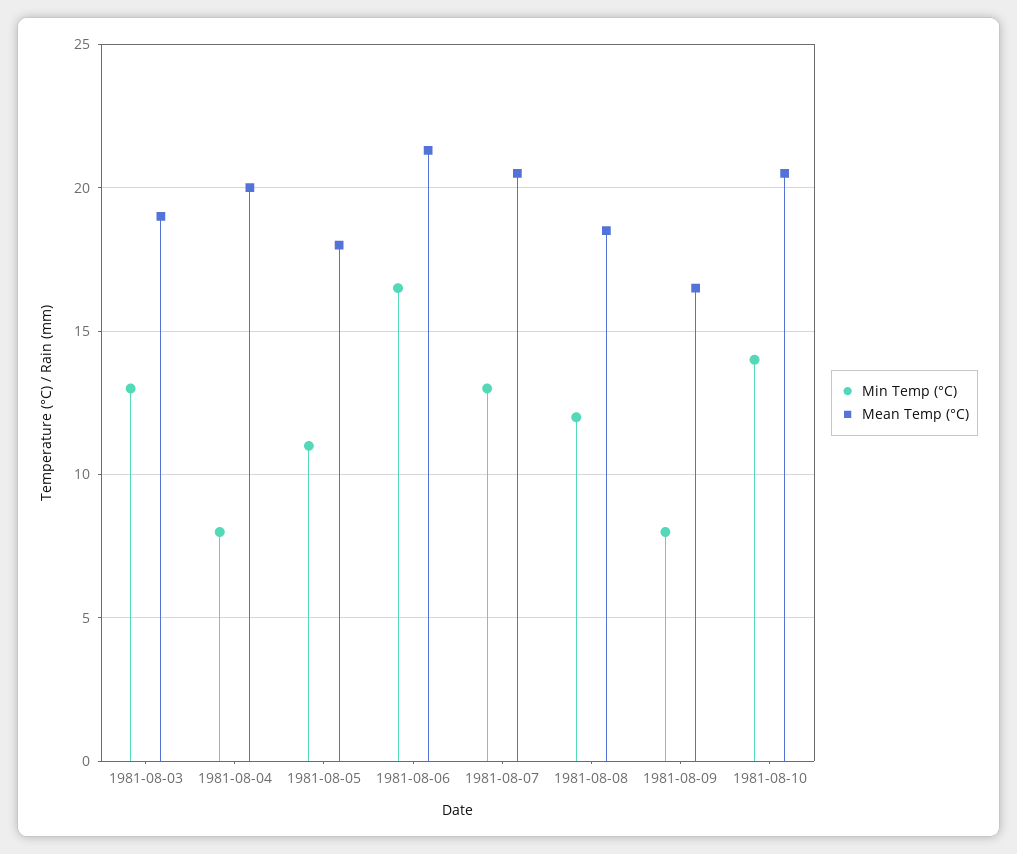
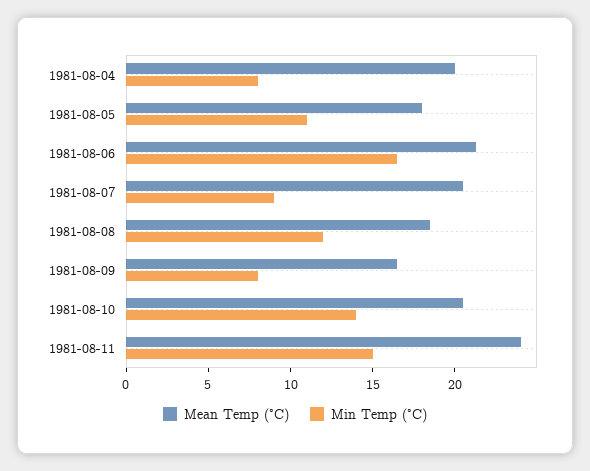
Min Temp (°C), 1981-08-03: 13 -> none
Mean Temp (°C), 1981-08-03: 19 -> none
Min Temp (°C), 1981-08-07: 13 -> 9
Mean Temp (°C), 1981-08-11: none -> 24
Min Temp (°C), 1981-08-11: none -> 15

